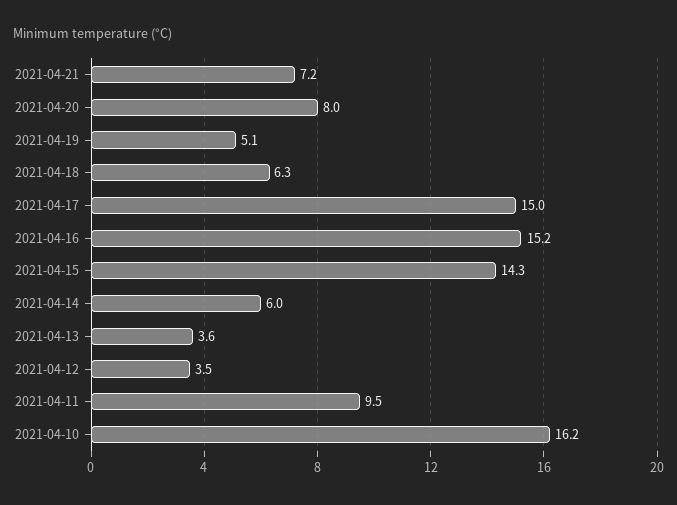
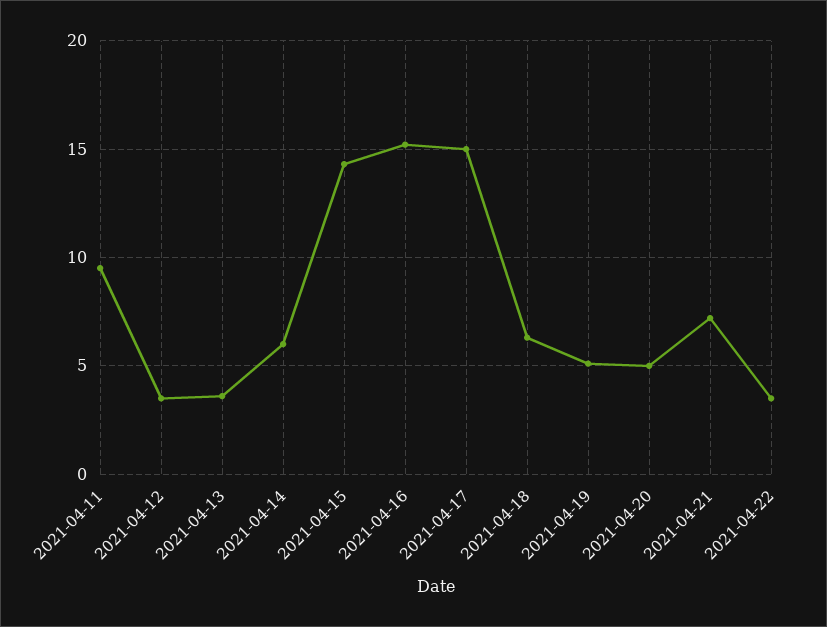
2021-04-20: 8 -> 5
2021-04-10: 16.2 -> none
2021-04-22: none -> 3.5

